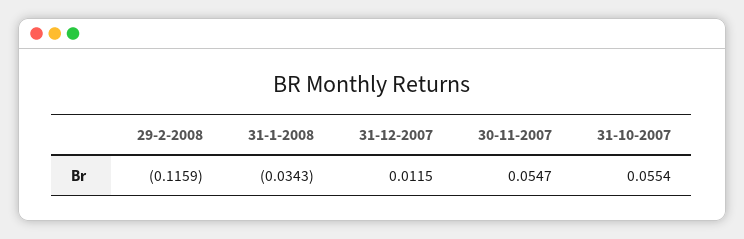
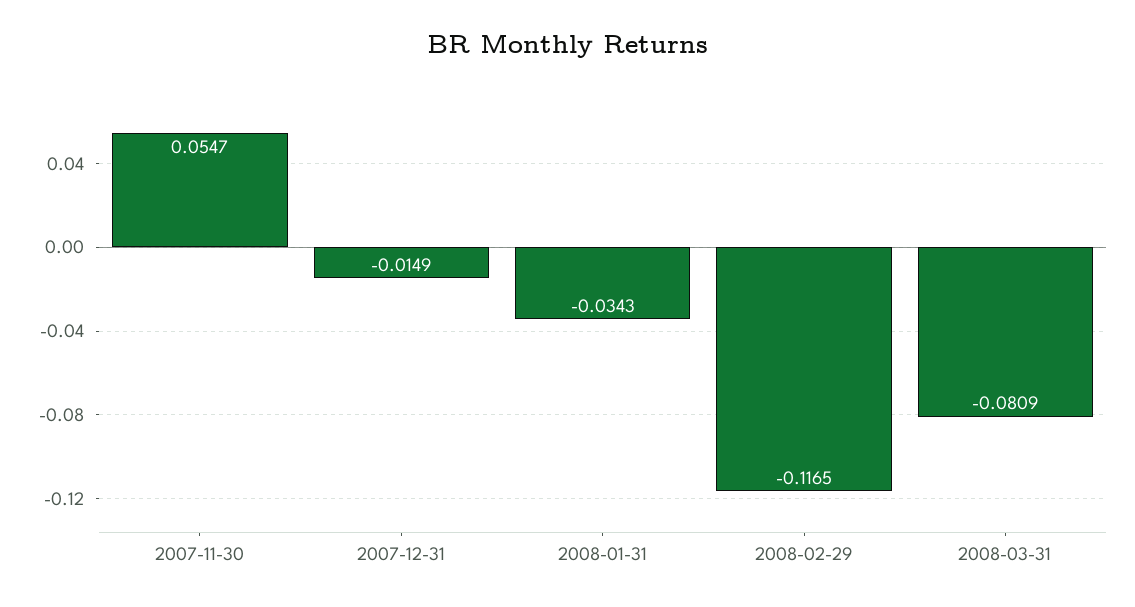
29-2-2008: -0.1159 -> -0.1165
31-12-2007: 0.0115 -> -0.0149
31-10-2007: 0.0554 -> none
2008-03-31: none -> -0.0809

